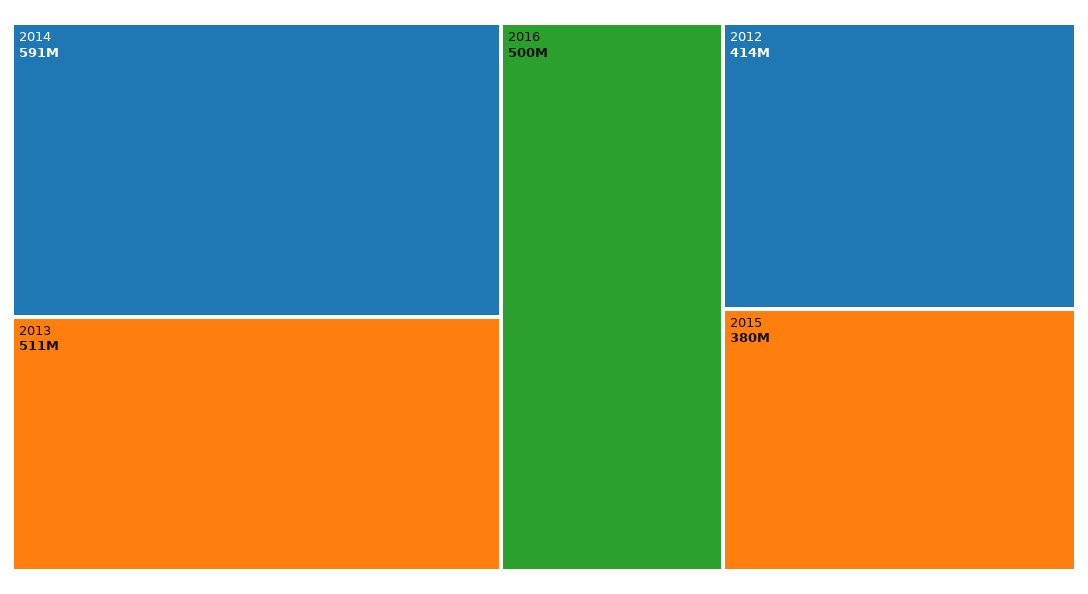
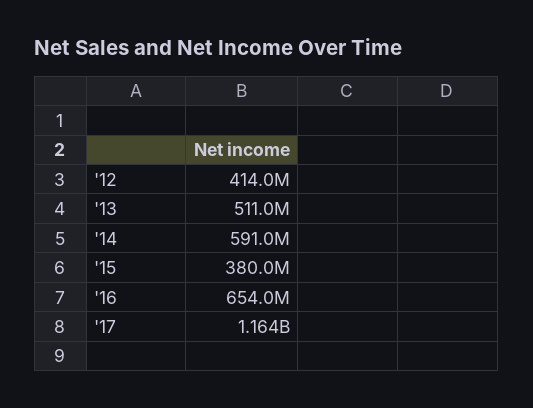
2016: 500000000 -> 654000000
'17: none -> 1164000000

